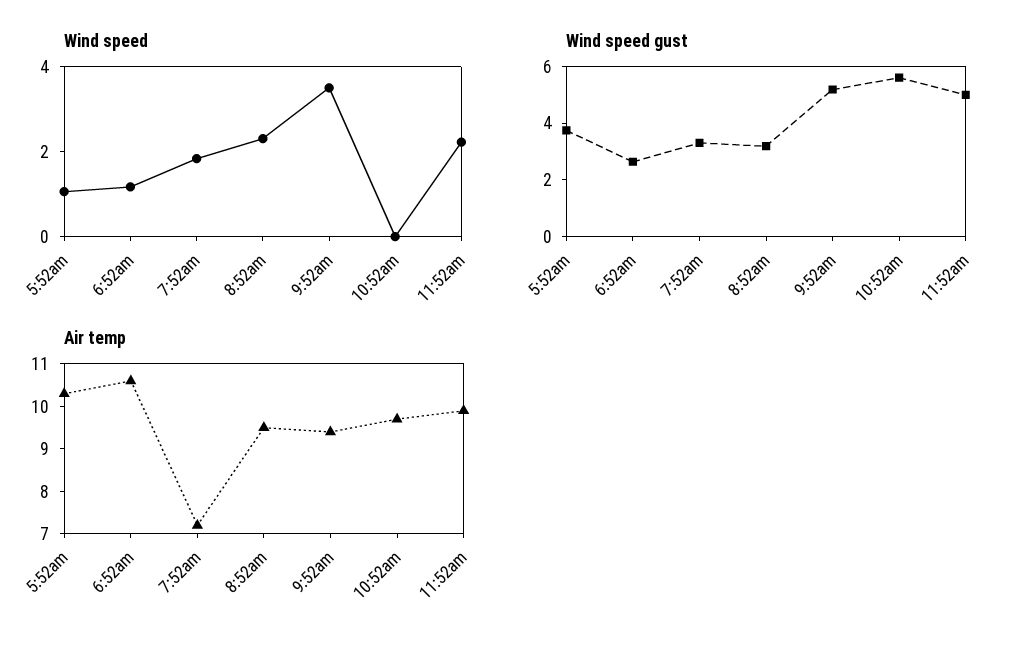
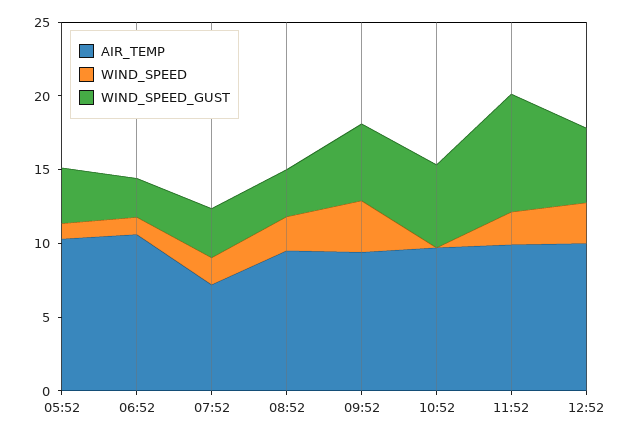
Wind speed gust, 11:52am: 5 -> 8
Air temp, 12:52: none -> 10
Wind speed, 12:52: none -> 3
Wind speed gust, 12:52: none -> 5

